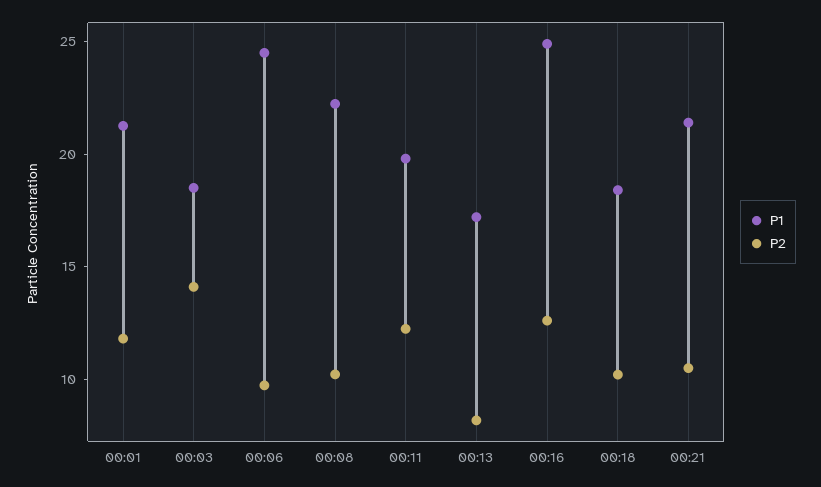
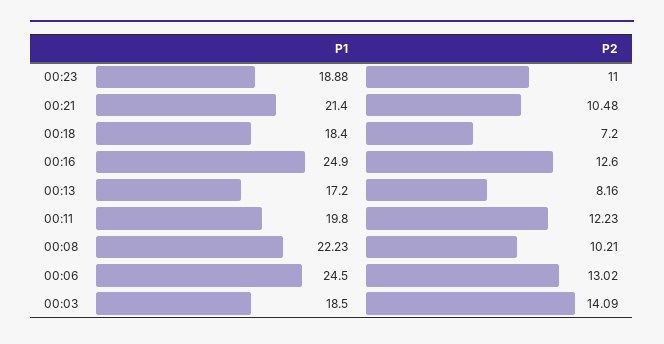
P1, 00:01: 21 -> none
P2, 00:01: 12 -> none
P2, 00:06: 10 -> 13.02
P2, 00:18: 10 -> 7.2
P1, 00:23: none -> 18.88
P2, 00:23: none -> 11

